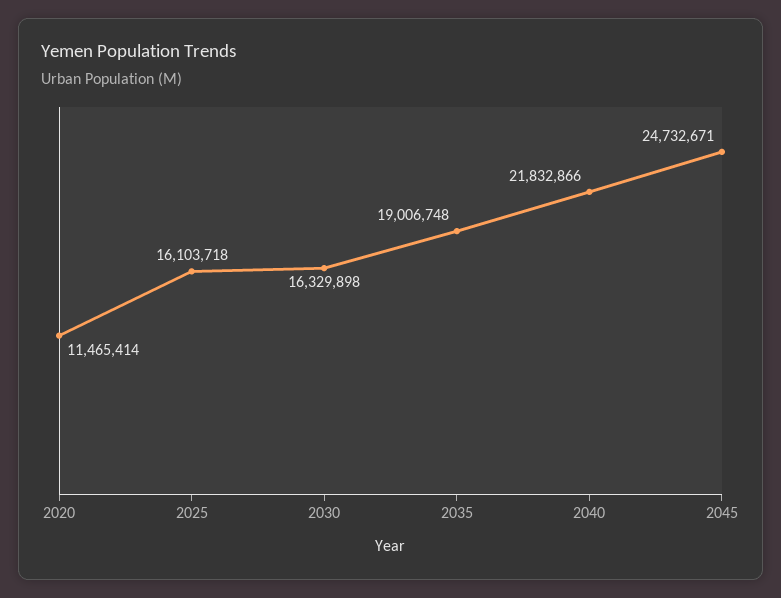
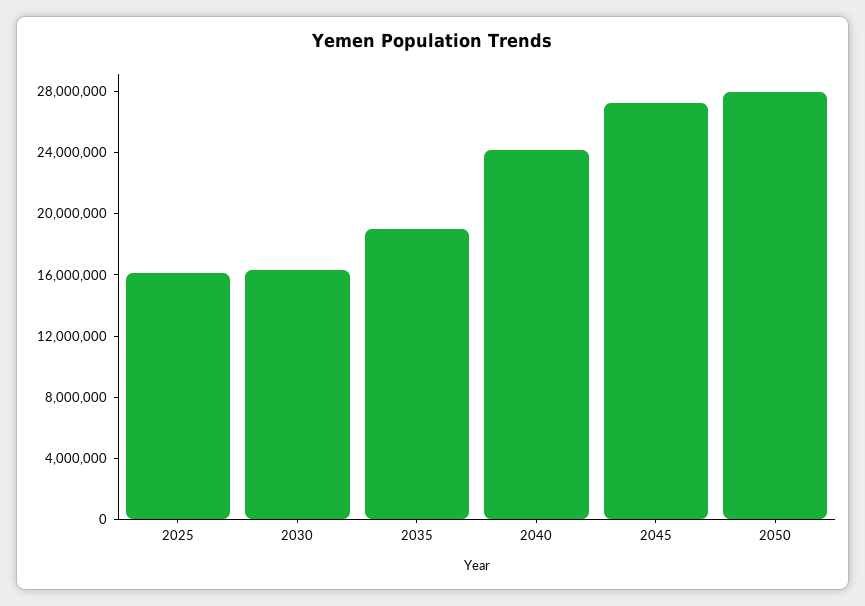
2020: 11465414 -> none
2040: 21832866 -> 24000000
2045: 24732671 -> 27000000
2050: none -> 28000000

